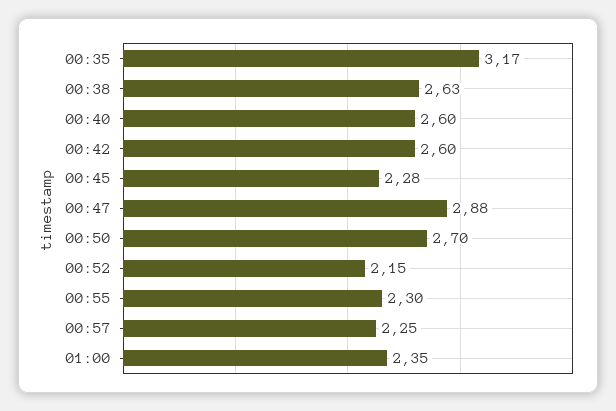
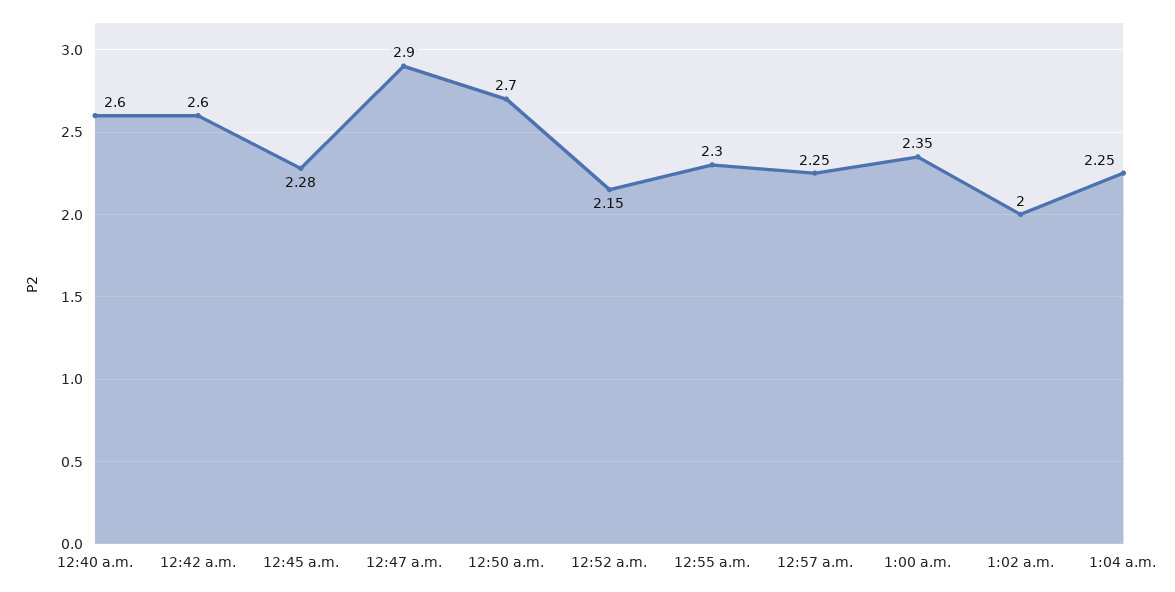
00:35: 3.17 -> none
00:38: 2.63 -> none
00:47: 2.88 -> 2.9
1:02 a.m.: none -> 2
1:04 a.m.: none -> 2.25

